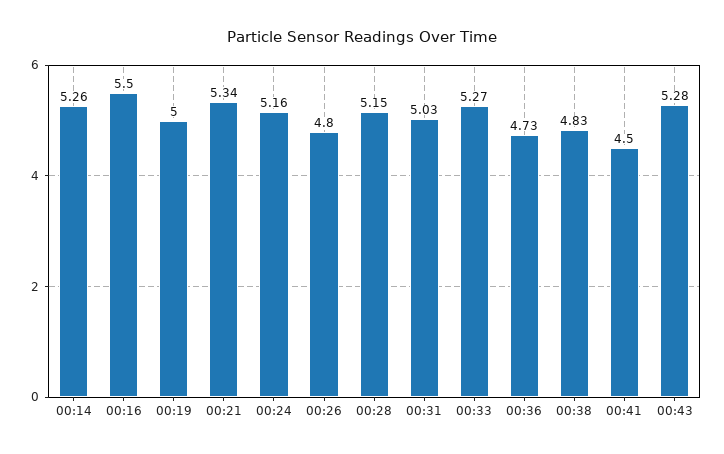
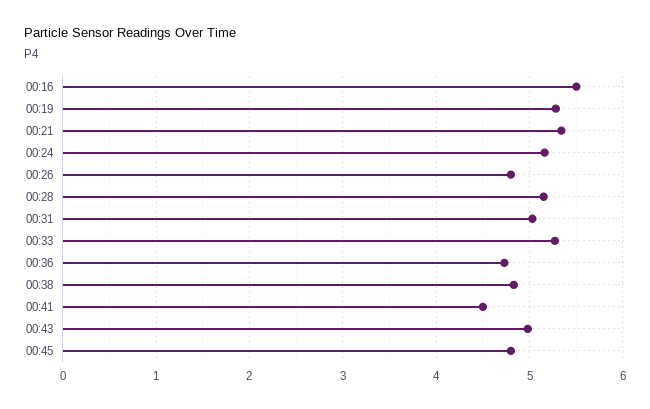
00:14: 5.26 -> none
00:19: 5 -> 5.3
00:43: 5.28 -> 5
00:45: none -> 4.8

